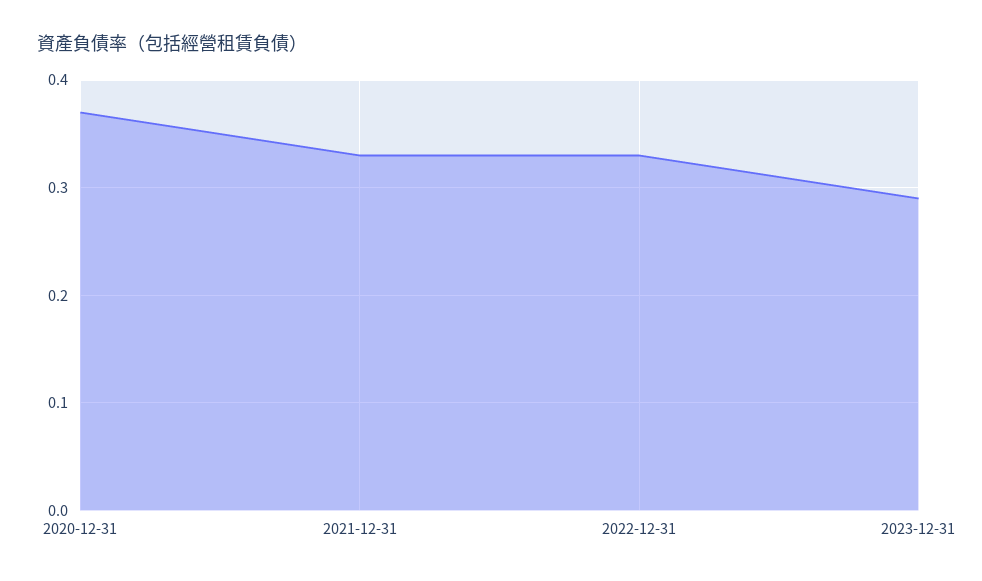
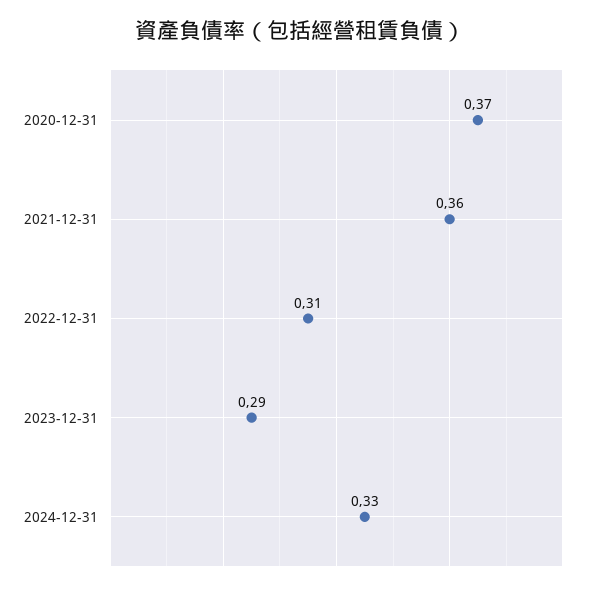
2021-12-31: 0.33 -> 0.36
2022-12-31: 0.33 -> 0.31
2024-12-31: none -> 0.33

